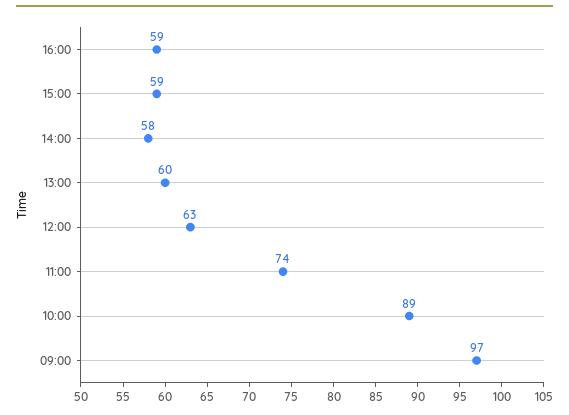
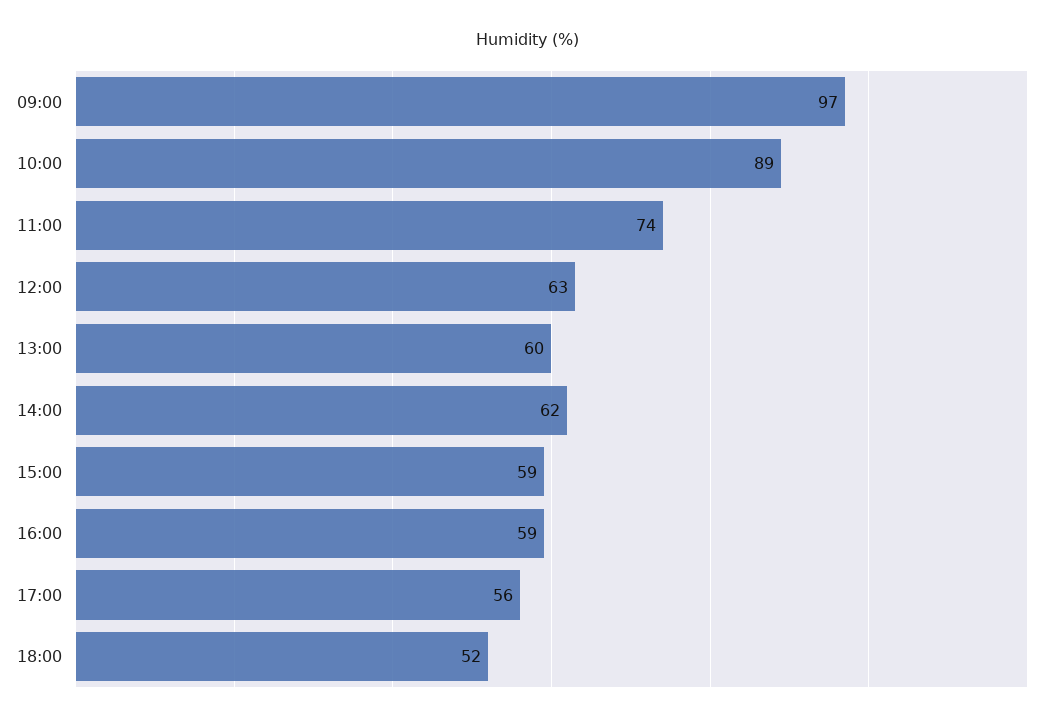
14:00: 58 -> 62
17:00: none -> 56
18:00: none -> 52

